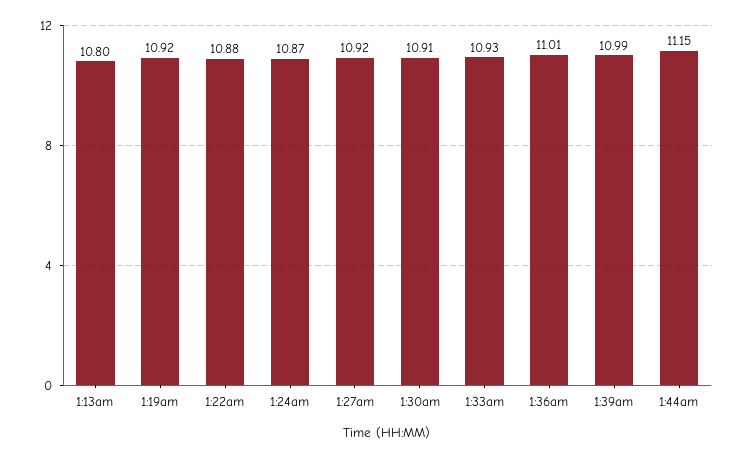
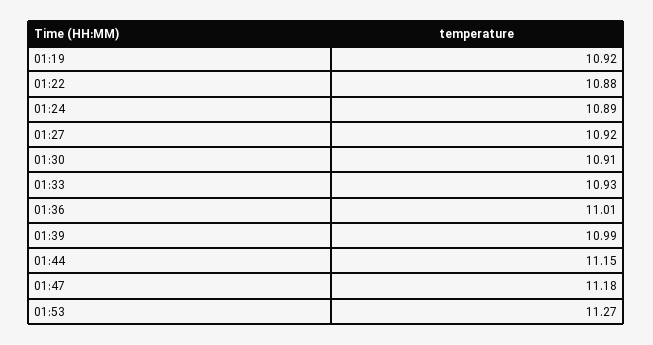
1:13am: 10.8 -> none
1:24am: 10.87 -> 10.89
01:47: none -> 11.18
01:53: none -> 11.27

